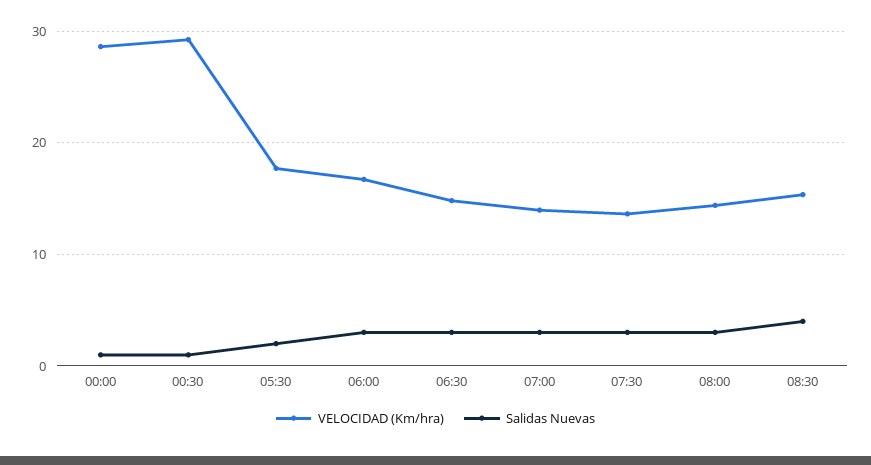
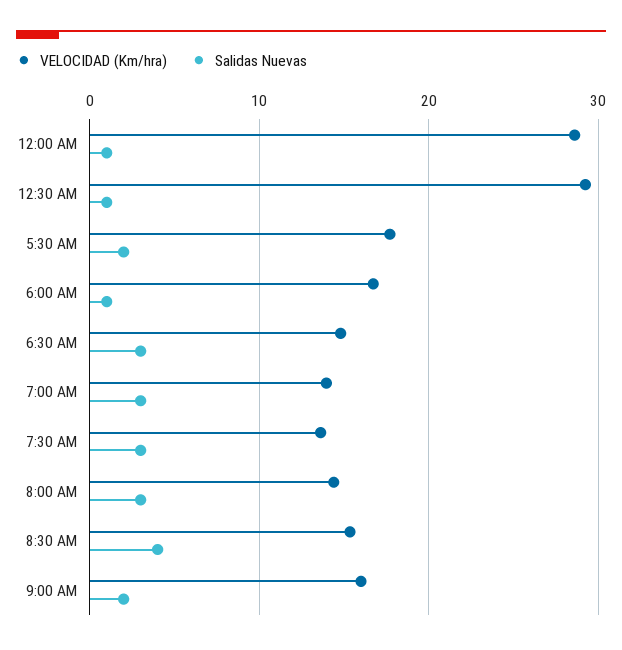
Salidas Nuevas, 06:00: 3 -> 1
VELOCIDAD (Km/hra), 9:00 AM: none -> 16
Salidas Nuevas, 9:00 AM: none -> 2

